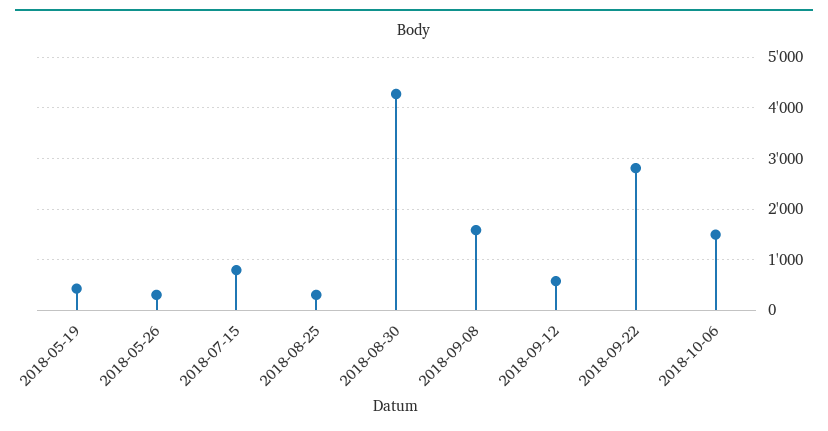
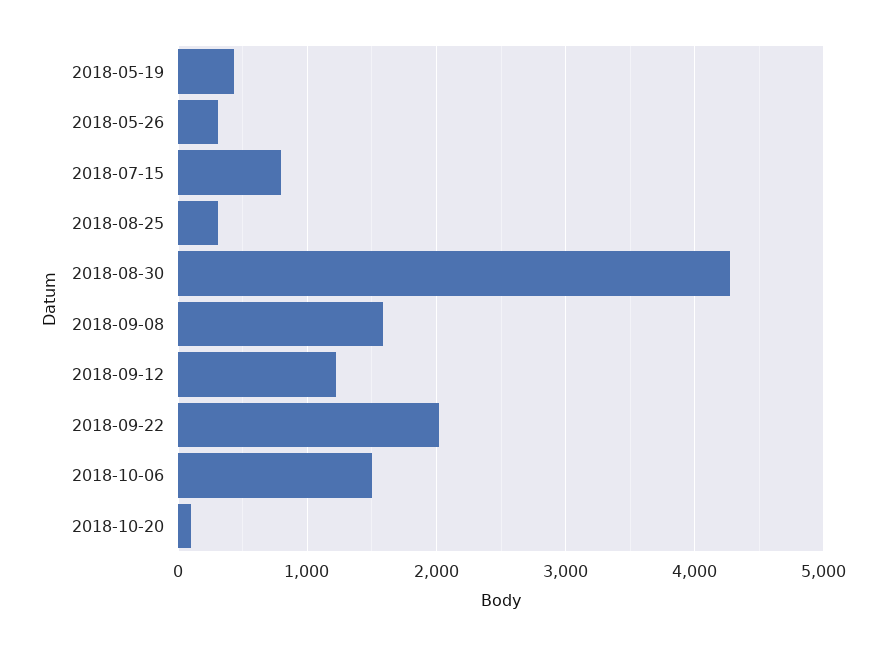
2018-09-12: 600 -> 1200
2018-09-22: 2800 -> 2000
2018-10-20: none -> 100

